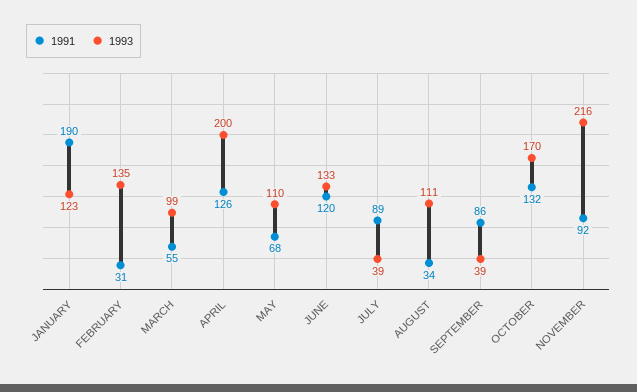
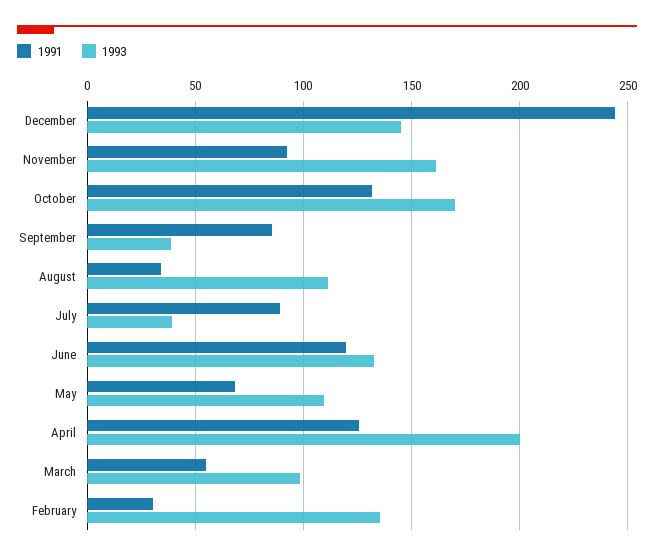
1991, JANUARY: 190 -> none
1993, JANUARY: 123 -> none
1993, NOVEMBER: 216 -> 160
1991, December: none -> 245
1993, December: none -> 145

